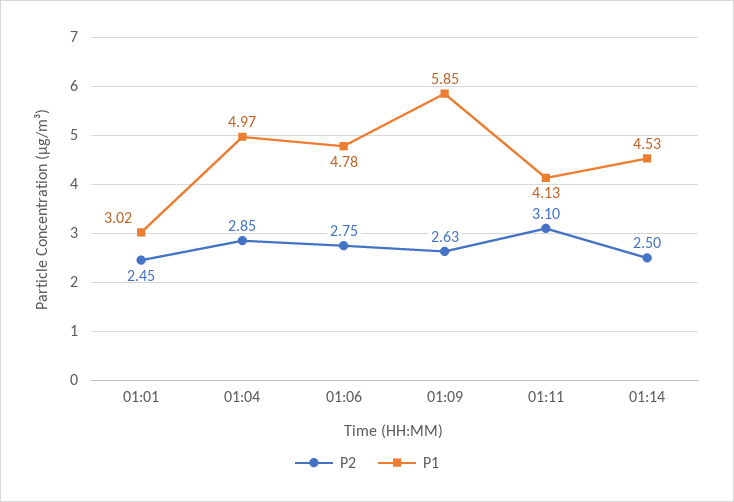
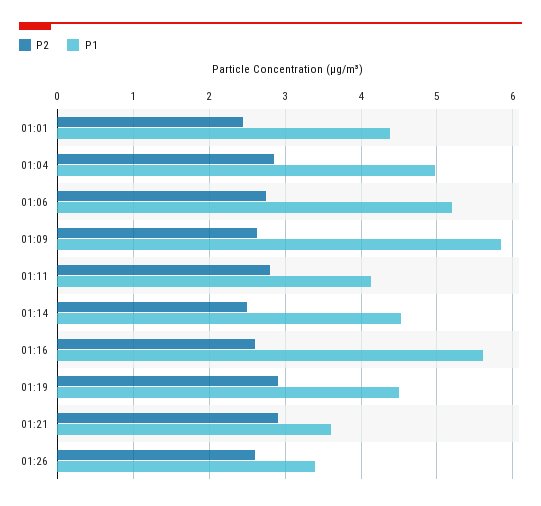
P1, 01:01: 3.02 -> 4.4
P1, 01:06: 4.78 -> 5.2
P2, 01:11: 3.1 -> 2.8
P2, 01:16: none -> 2.6
P1, 01:16: none -> 5.6
P2, 01:19: none -> 2.9
P1, 01:19: none -> 4.5
P2, 01:21: none -> 2.9
P1, 01:21: none -> 3.6
P2, 01:26: none -> 2.6
P1, 01:26: none -> 3.4

